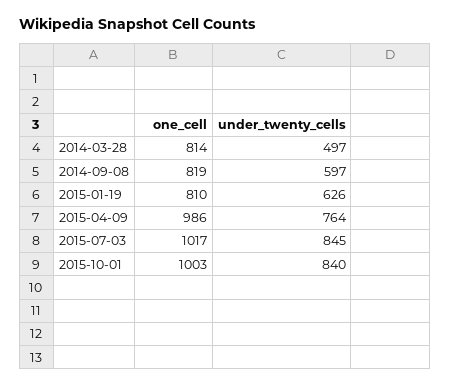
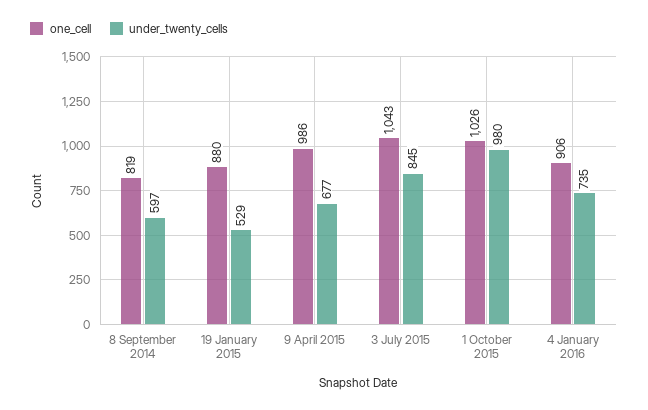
one_cell, 2014-03-28: 814 -> none
under_twenty_cells, 2014-03-28: 497 -> none
one_cell, 2015-01-19: 810 -> 880
under_twenty_cells, 2015-01-19: 626 -> 529
under_twenty_cells, 2015-04-09: 764 -> 677
one_cell, 2015-07-03: 1017 -> 1043
one_cell, 2015-10-01: 1003 -> 1026
under_twenty_cells, 2015-10-01: 840 -> 980
one_cell, 4 January 2016: none -> 906
under_twenty_cells, 4 January 2016: none -> 735

